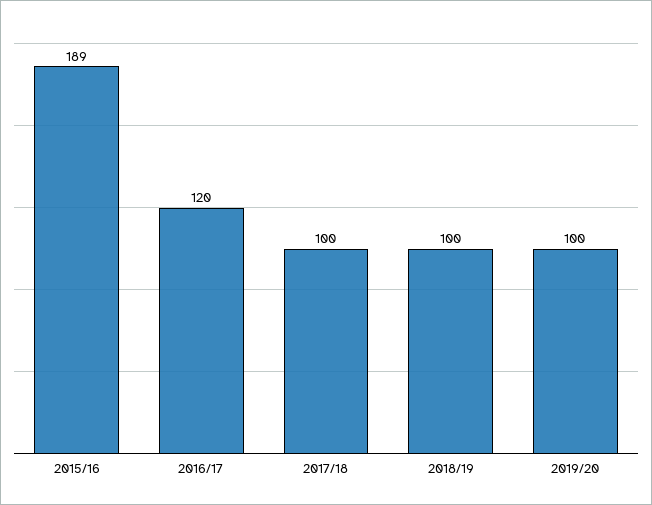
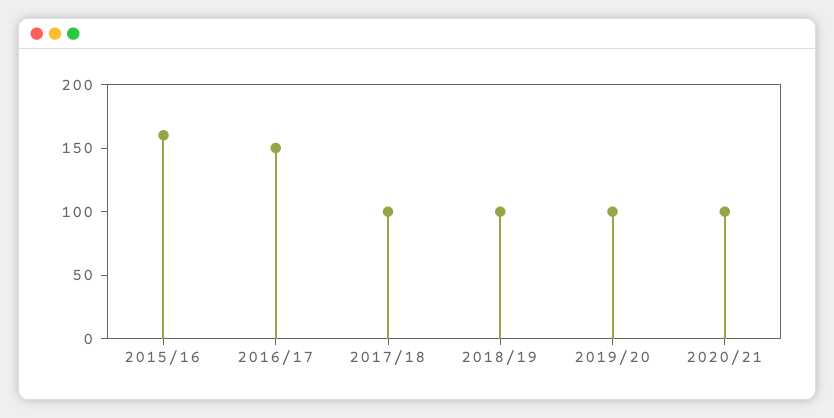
2015/16: 189 -> 160
2016/17: 120 -> 150
2020/21: none -> 100

